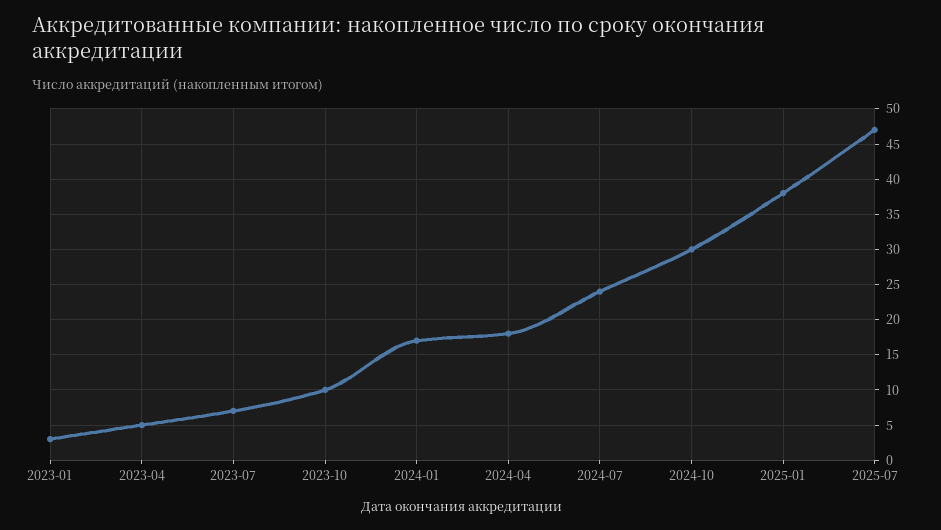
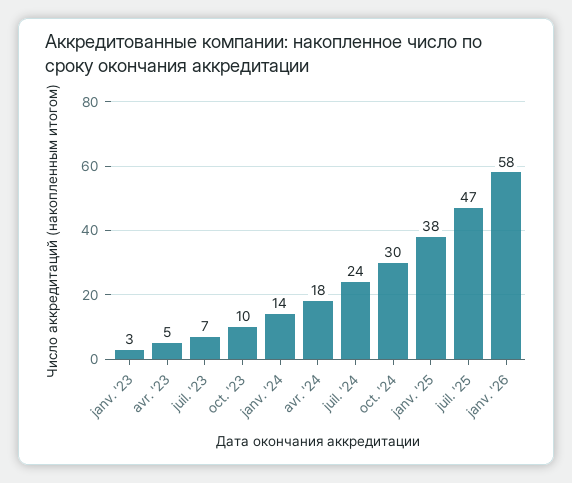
2024-01: 17 -> 14
janv. '26: none -> 58

